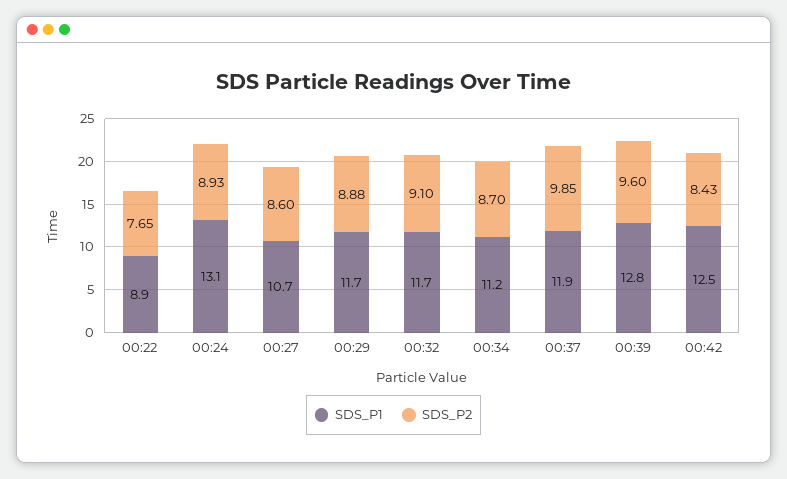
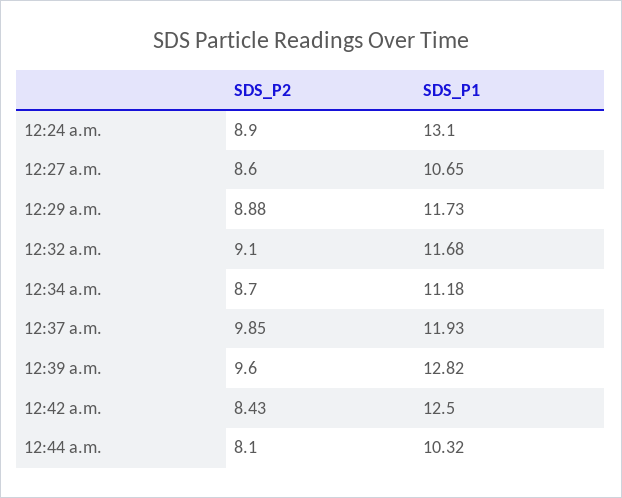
SDS_P1, 00:22: 8.9 -> none
SDS_P2, 00:22: 7.65 -> none
SDS_P2, 00:24: 8.93 -> 8.9
SDS_P2, 12:44 a.m.: none -> 8.1
SDS_P1, 12:44 a.m.: none -> 10.32

